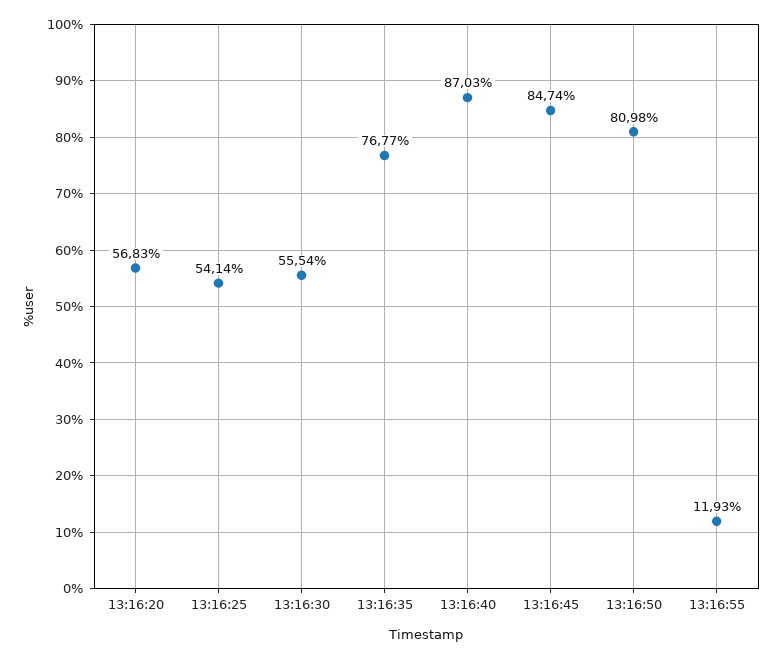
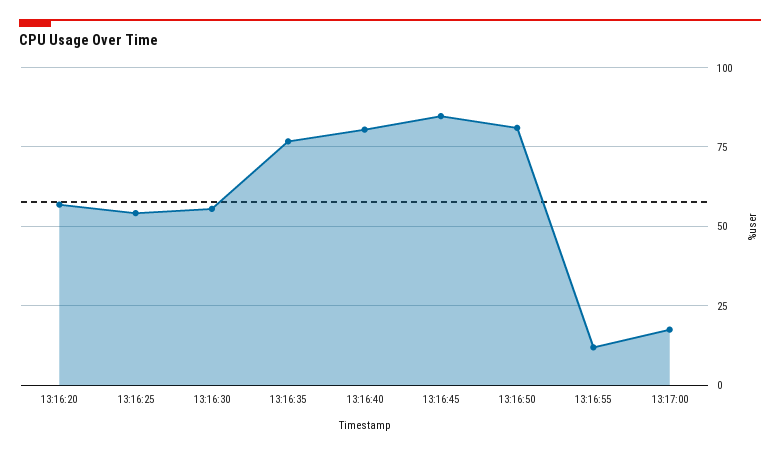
13:16:40: 87.03 -> 80
13:17:00: none -> 17.5

